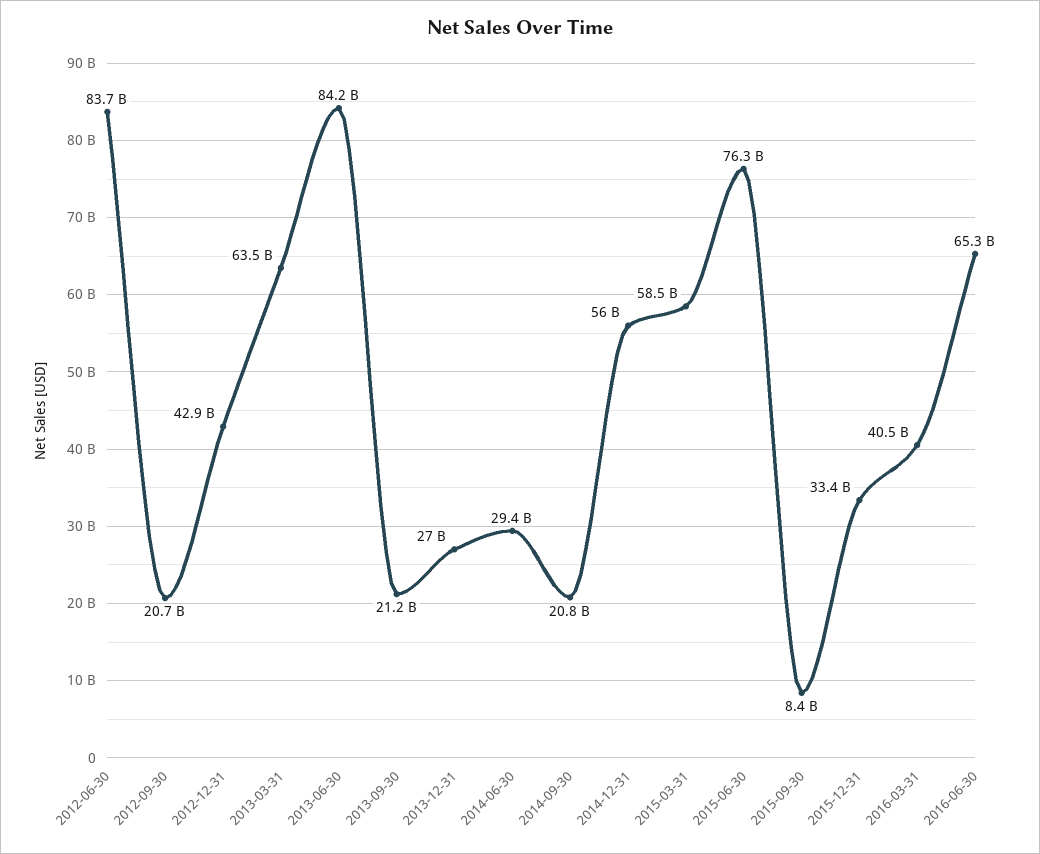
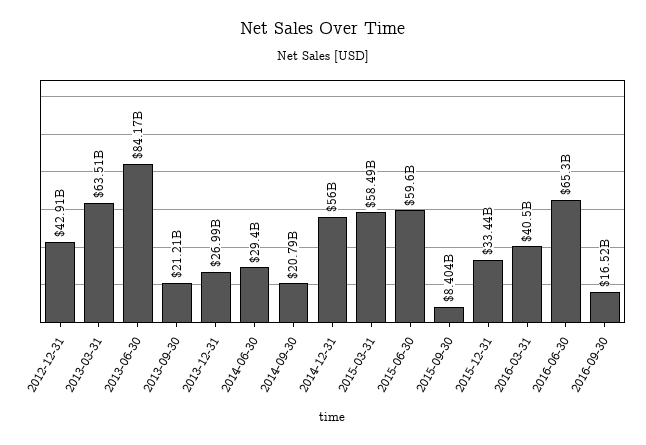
2012-06-30: 83700000000 -> none
2012-09-30: 20700000000 -> none
2015-06-30: 76300000000 -> 59600000000
2016-09-30: none -> 16520000000

